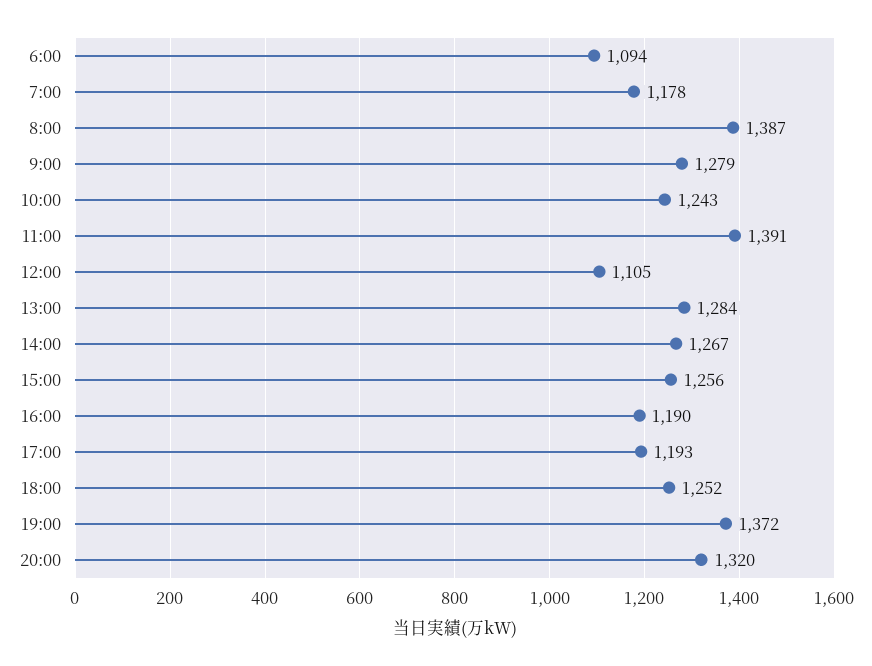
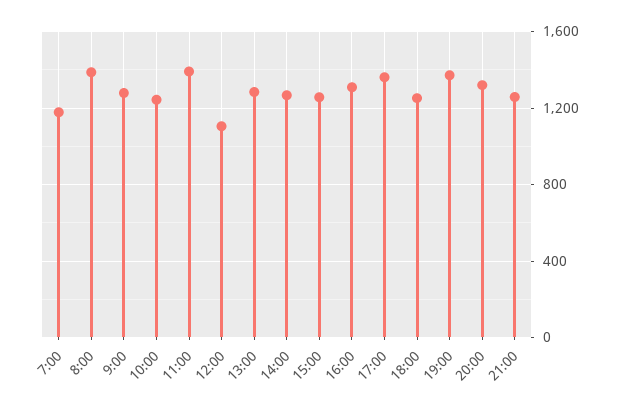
6:00: 1094 -> none
16:00: 1190 -> 1300
17:00: 1193 -> 1350
21:00: none -> 1250

